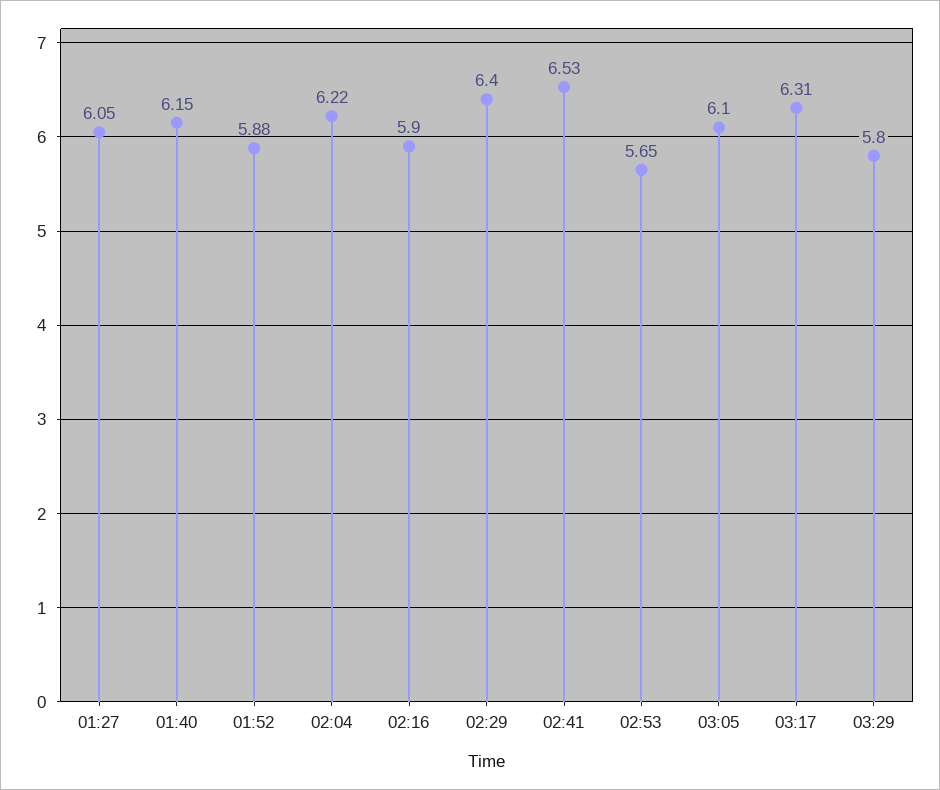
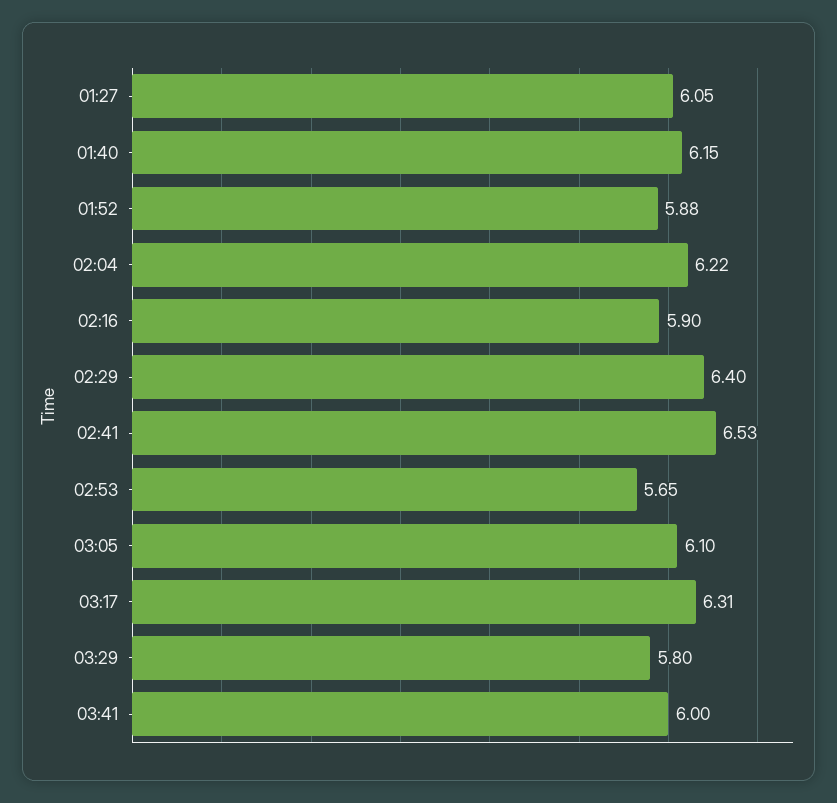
03:41: none -> 6

